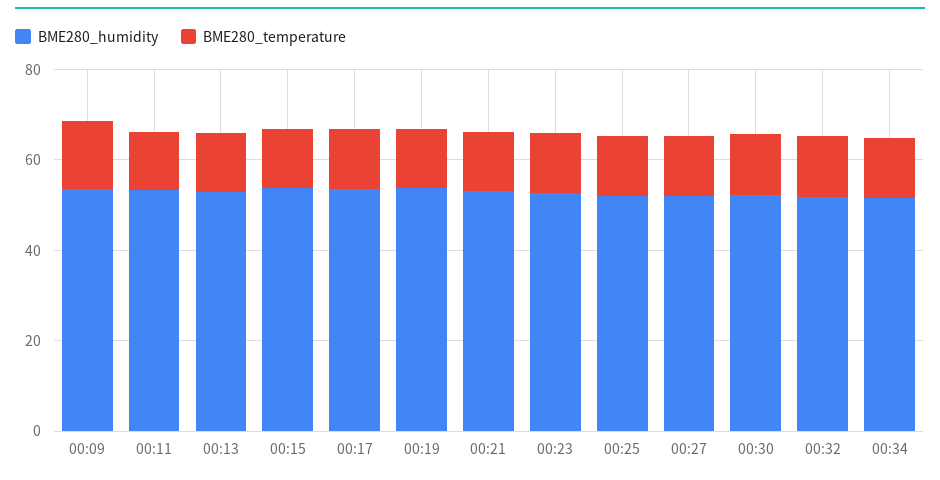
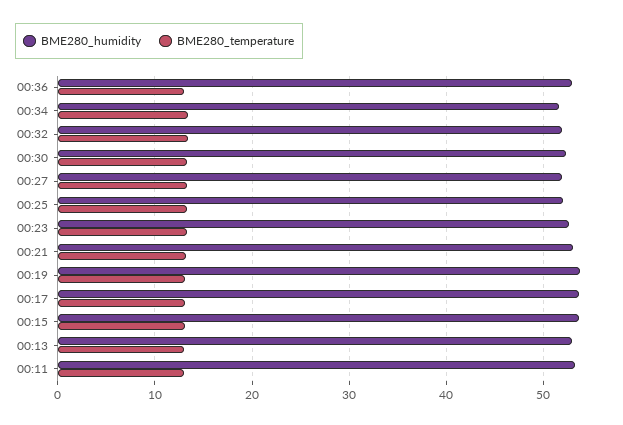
BME280_humidity, 00:09: 55 -> none
BME280_temperature, 00:09: 15 -> none
BME280_humidity, 00:36: none -> 53
BME280_temperature, 00:36: none -> 13

